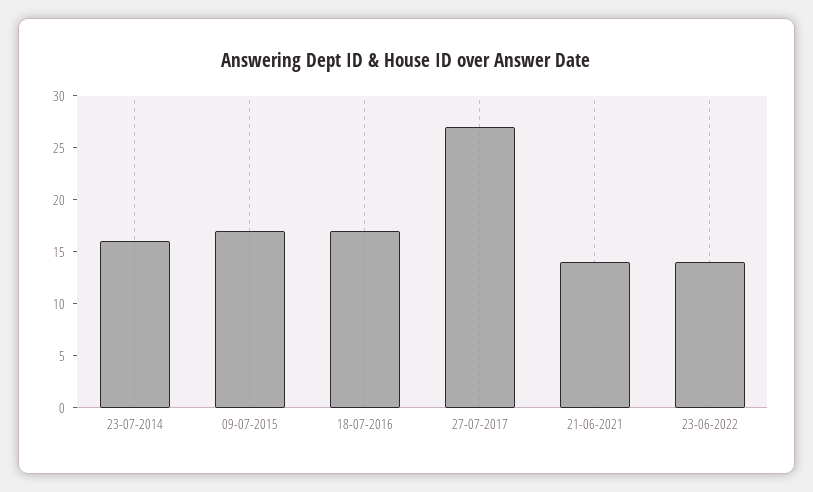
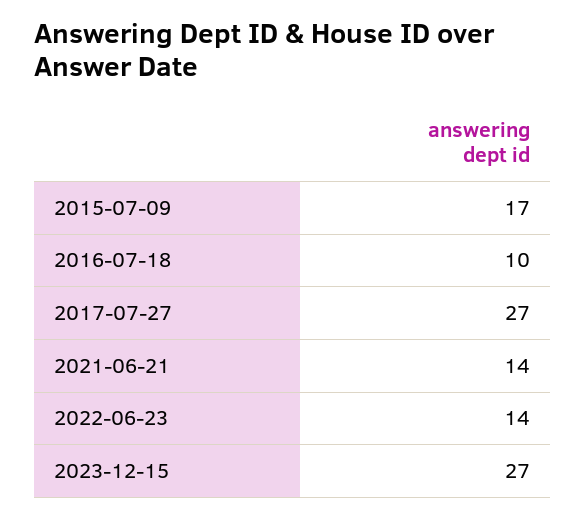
23-07-2014: 16 -> none
18-07-2016: 17 -> 10
2023-12-15: none -> 27

